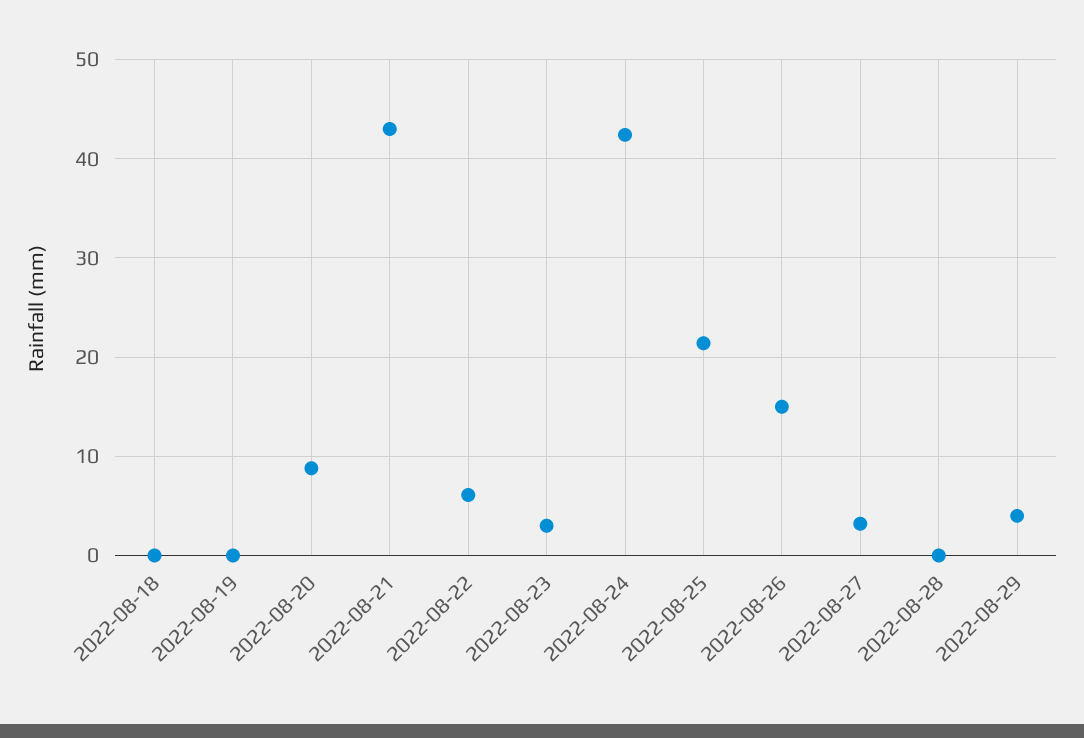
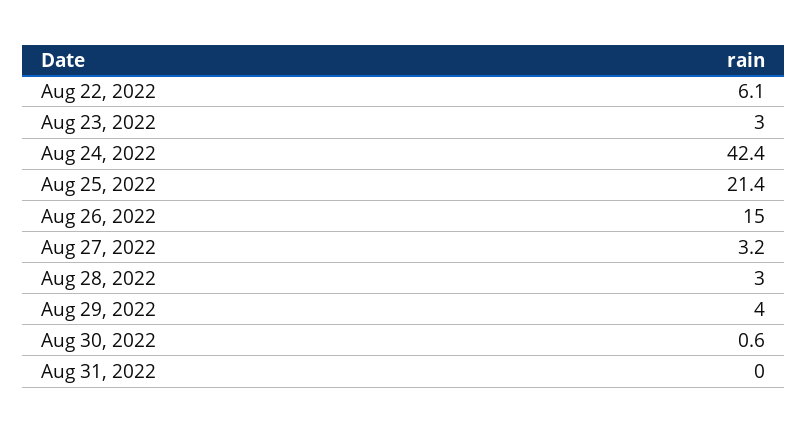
2022-08-18: 0 -> none
2022-08-19: 0 -> none
2022-08-20: 9 -> none
2022-08-21: 43 -> none
2022-08-28: 0 -> 3
Aug 30, 2022: none -> 0.6
Aug 31, 2022: none -> 0

